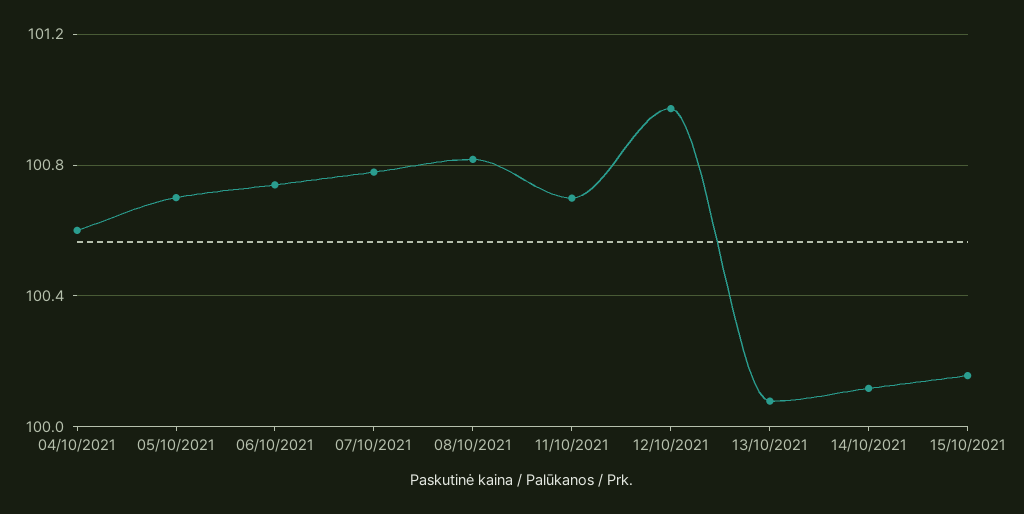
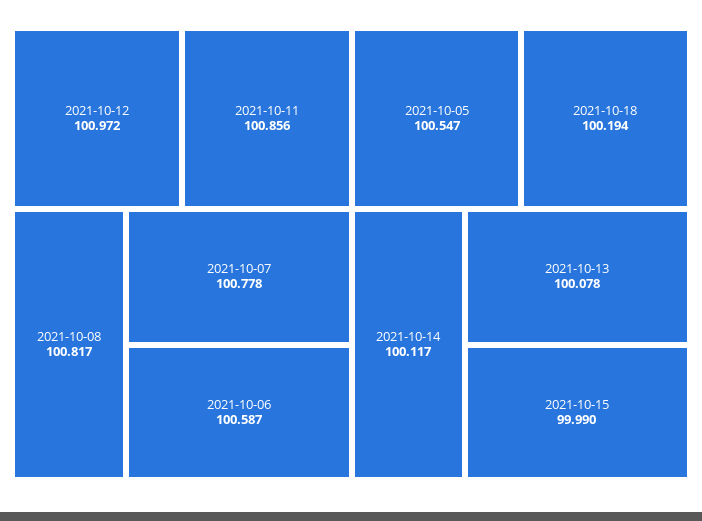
04/10/2021: 100.6 -> none
05/10/2021: 100.7 -> 100.547
06/10/2021: 100.75 -> 100.587
11/10/2021: 100.7 -> 100.856
15/10/2021: 100.15 -> 99.99
2021-10-18: none -> 100.194

